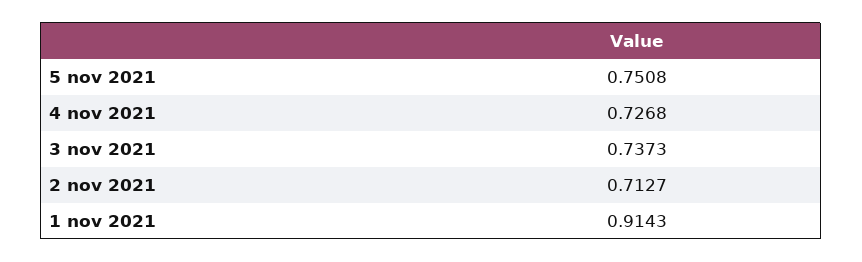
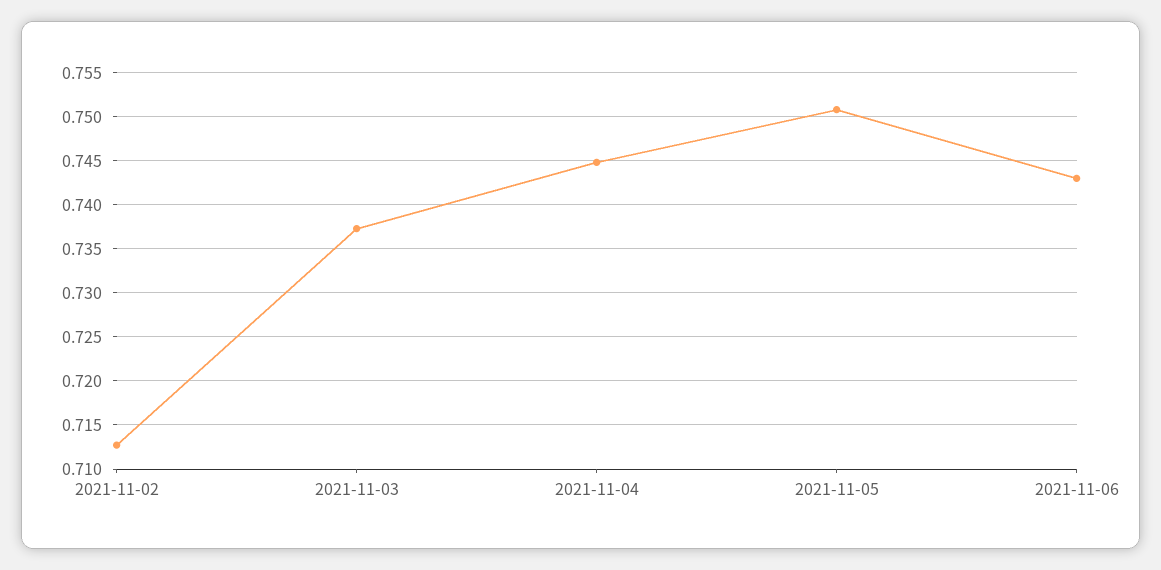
4 nov 2021: 0.7268 -> 0.745
1 nov 2021: 0.9143 -> none
2021-11-06: none -> 0.743

